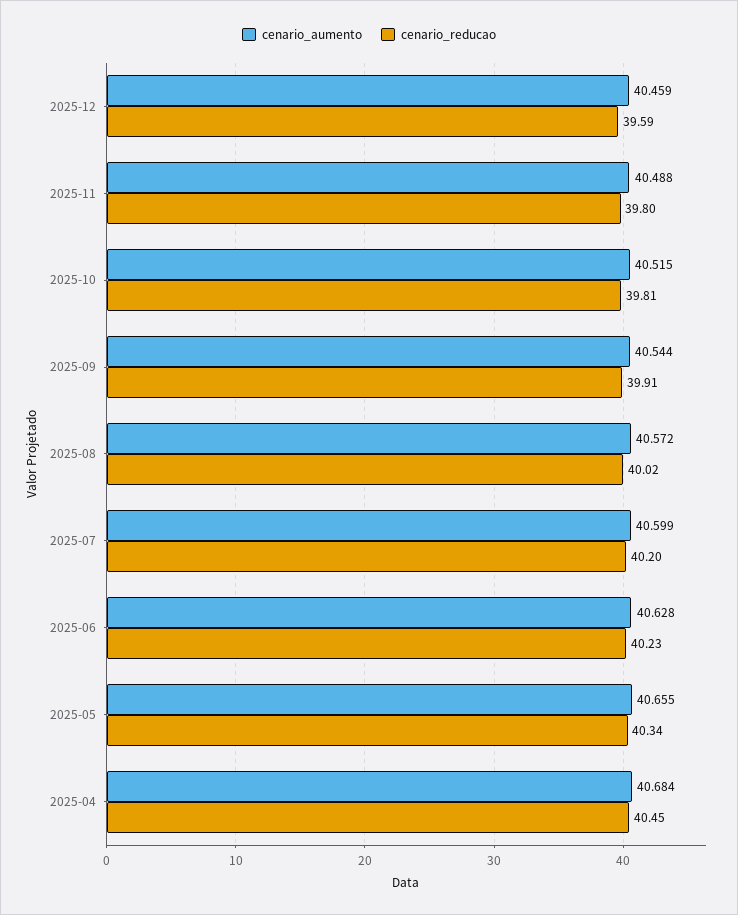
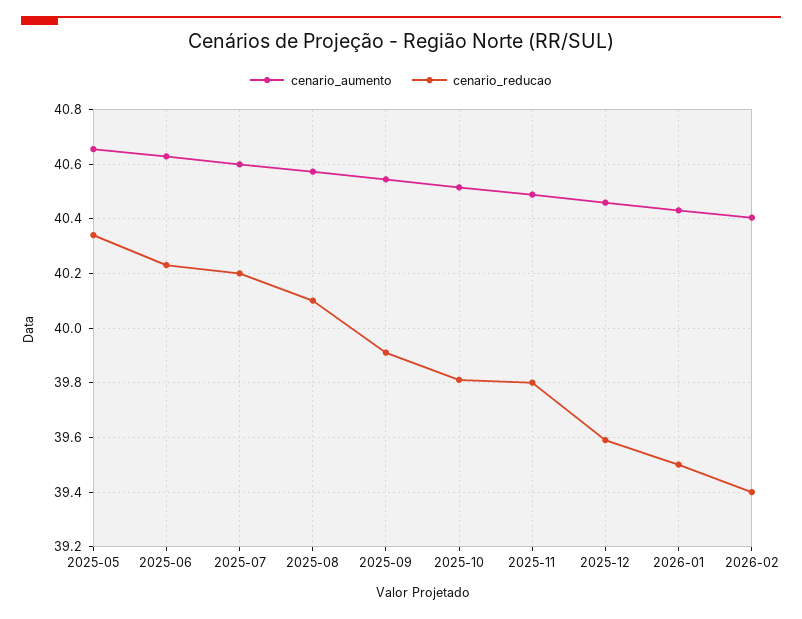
cenario_reducao, 2025-08: 40.02 -> 40.1
cenario_aumento, 2025-04: 40.684 -> none
cenario_reducao, 2025-04: 40.45 -> none
cenario_aumento, 2026-01: none -> 40.425
cenario_reducao, 2026-01: none -> 39.5
cenario_aumento, 2026-02: none -> 40.4
cenario_reducao, 2026-02: none -> 39.4

